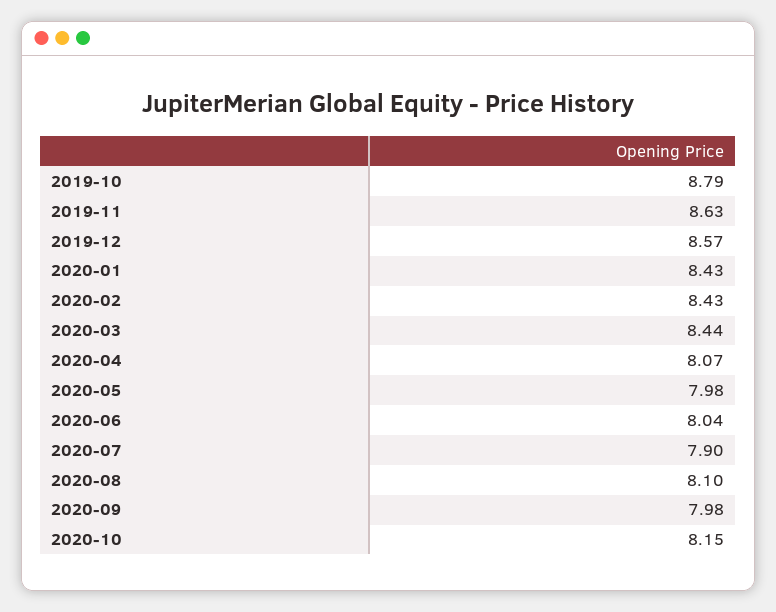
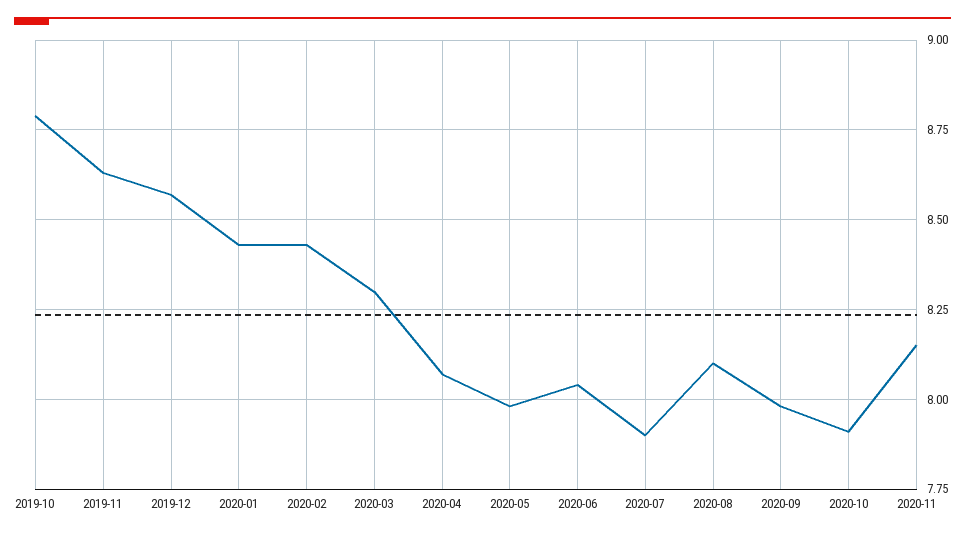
2020-03: 8.44 -> 8.3
2020-10: 8.15 -> 7.9
2020-11: none -> 8.15

